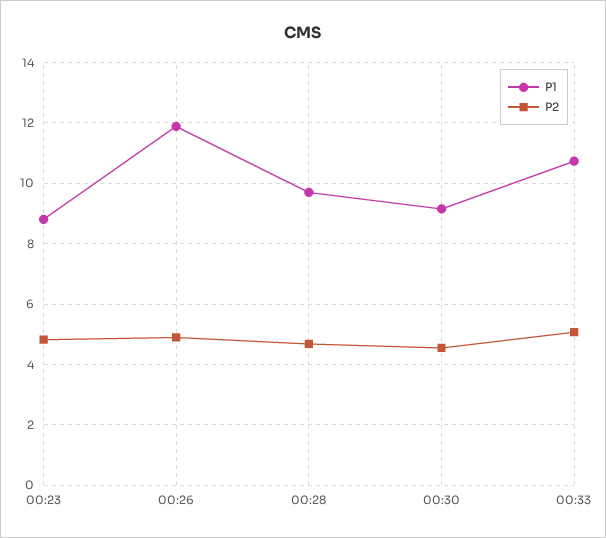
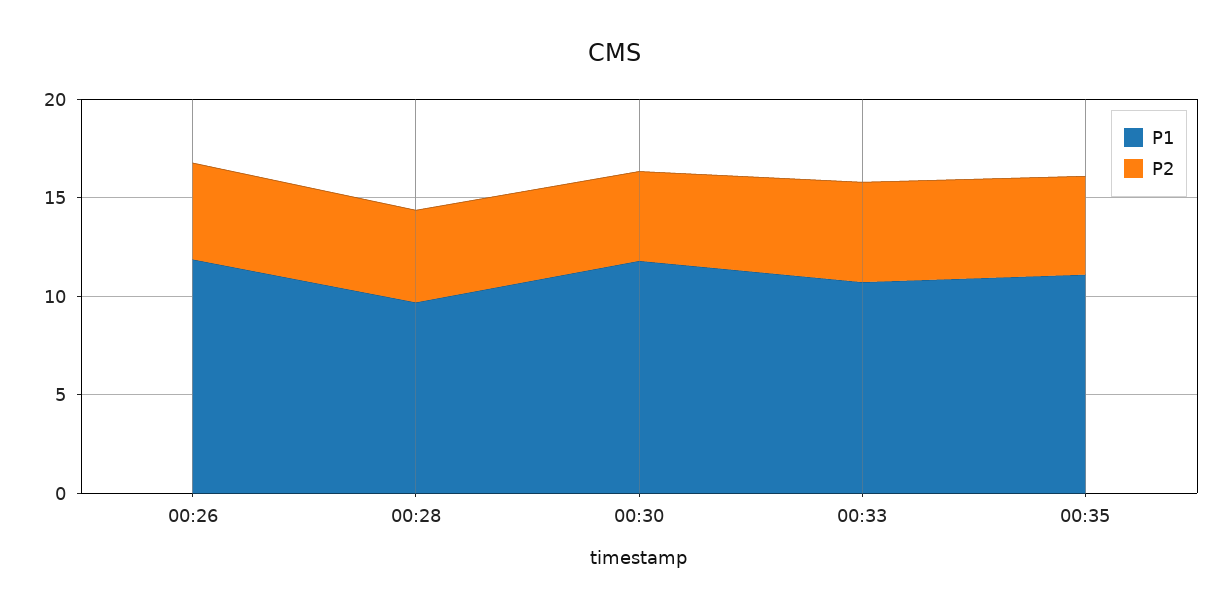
P1, 00:23: 8.8 -> none
P2, 00:23: 4.8 -> none
P1, 00:30: 9.2 -> 12
P1, 00:35: none -> 11
P2, 00:35: none -> 5

